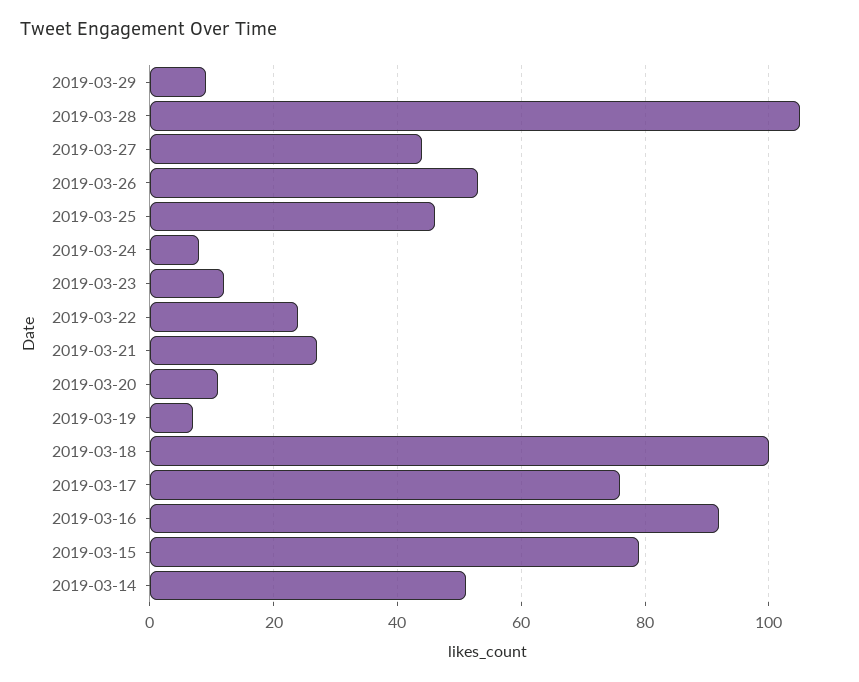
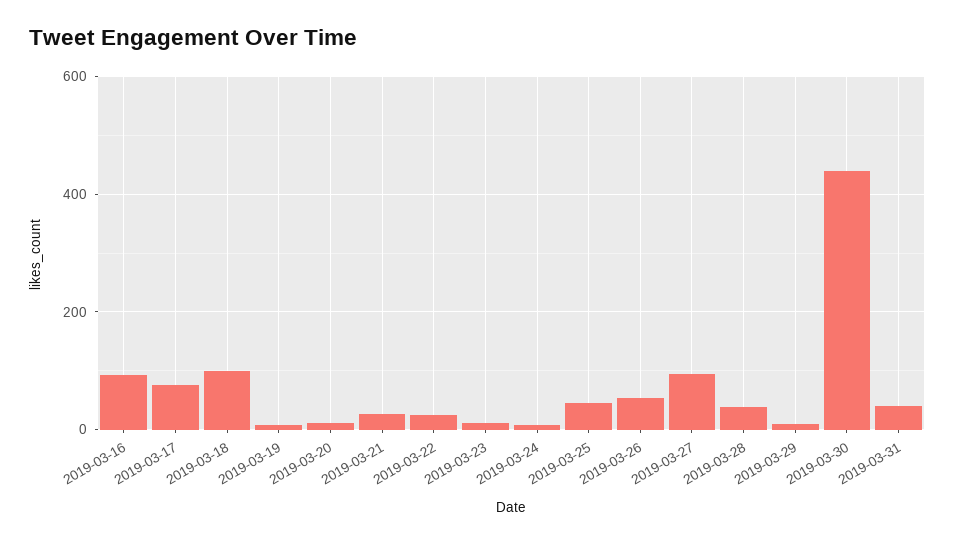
2019-03-28: 105 -> 40
2019-03-27: 45 -> 100
2019-03-15: 80 -> none
2019-03-14: 50 -> none
2019-03-30: none -> 440
2019-03-31: none -> 40

